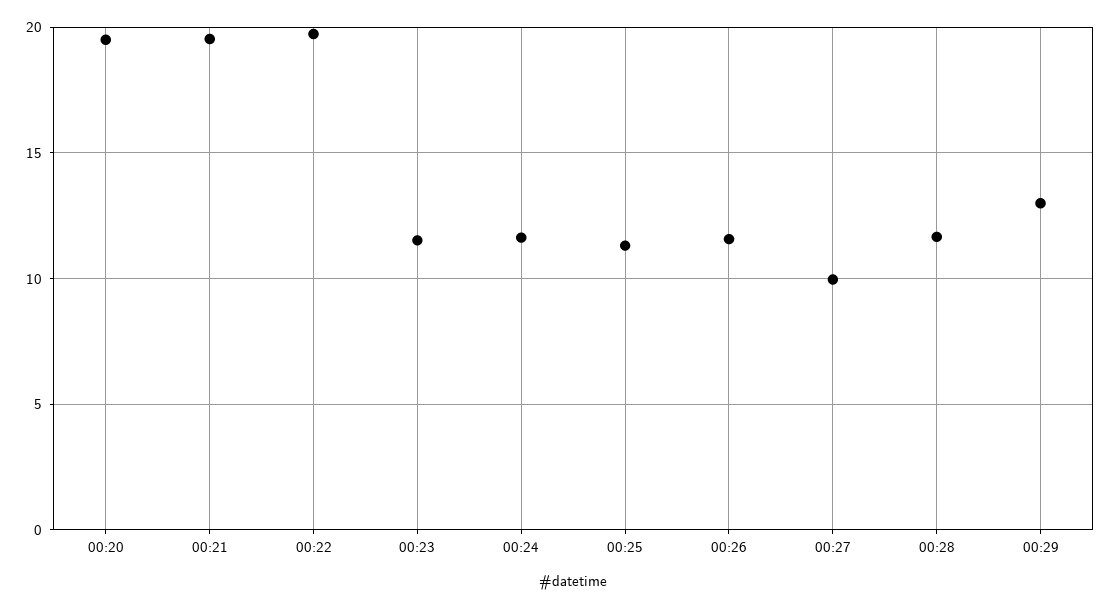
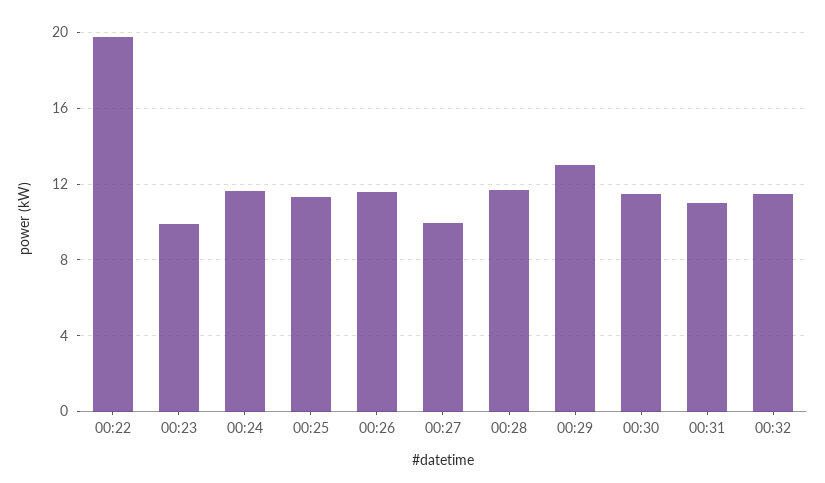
00:20: 19.5 -> none
00:21: 19.5 -> none
00:23: 11.5 -> 10
00:30: none -> 11.5
00:31: none -> 11
00:32: none -> 11.5

